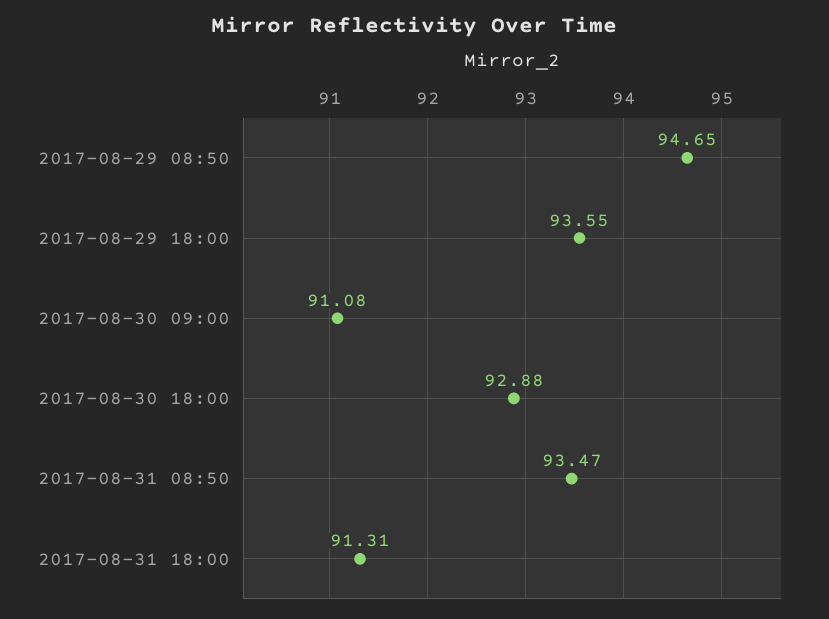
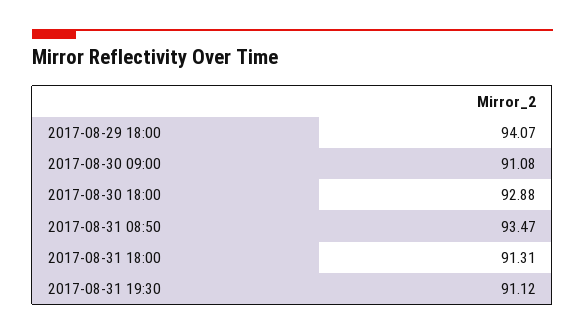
2017-08-29 08:50: 94.65 -> none
2017-08-29 18:00: 93.55 -> 94.07
2017-08-31 19:30: none -> 91.12

